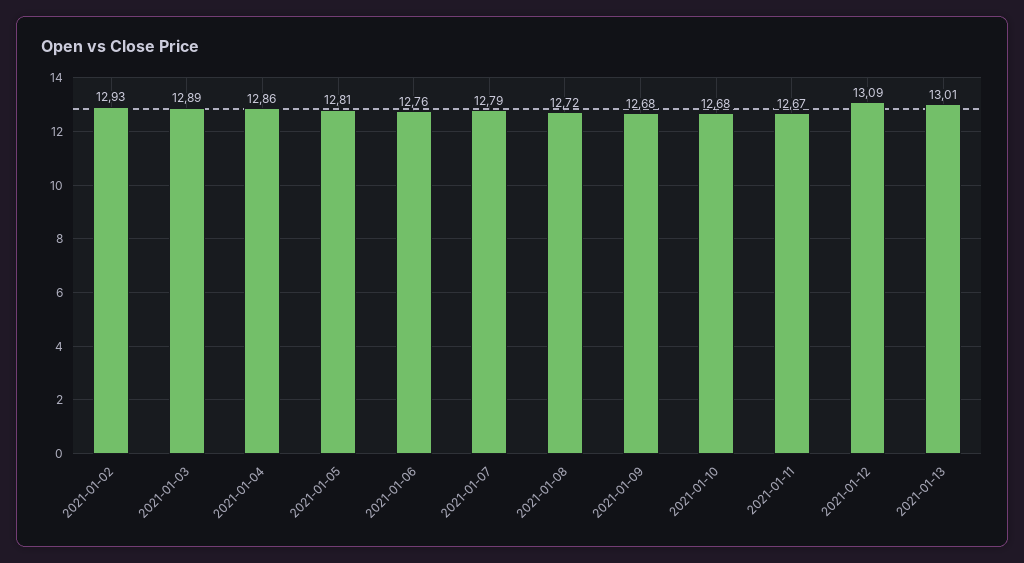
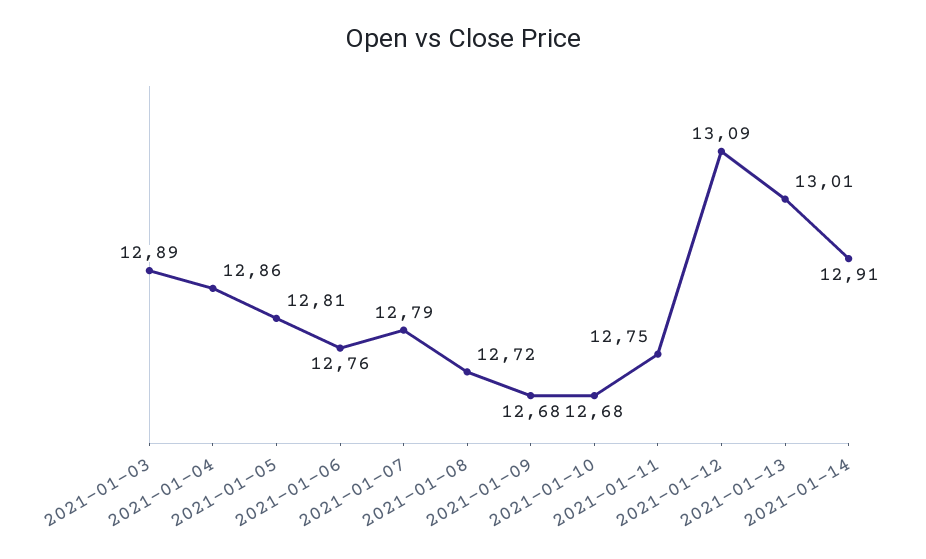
2021-01-02: 12.93 -> none
2021-01-11: 12.67 -> 12.75
2021-01-14: none -> 12.91

